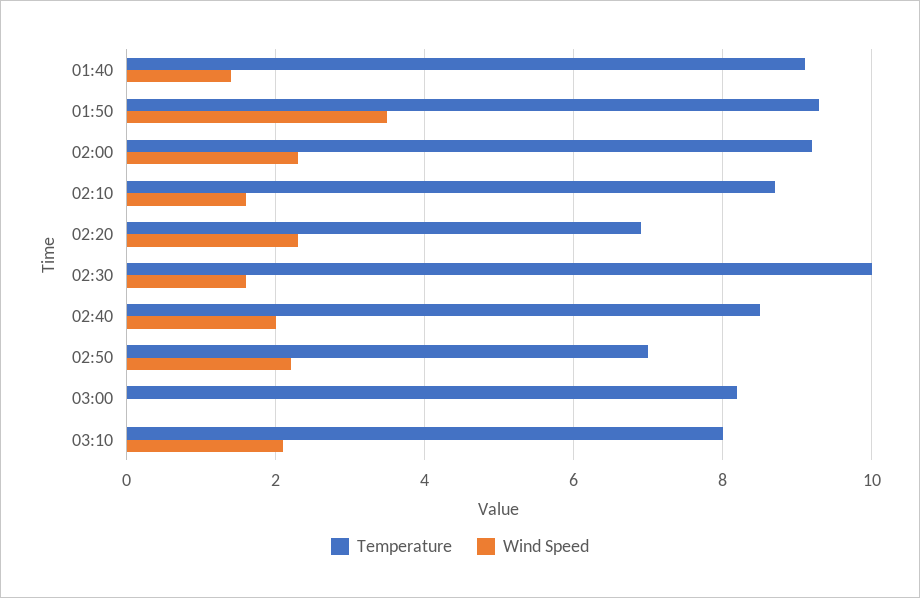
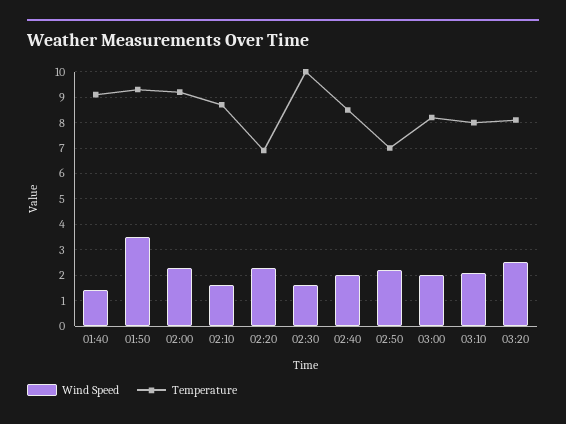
Wind Speed, 03:00: 0 -> 2
Wind Speed, 03:20: none -> 2.5
Temperature, 03:20: none -> 8

